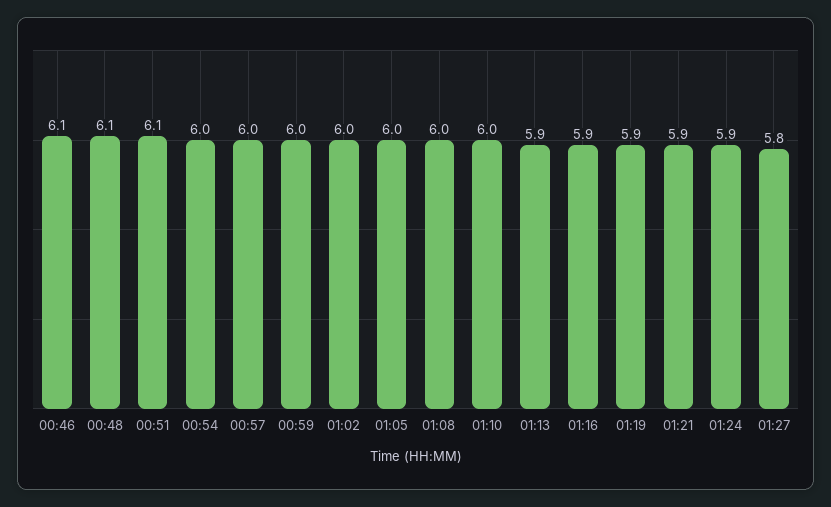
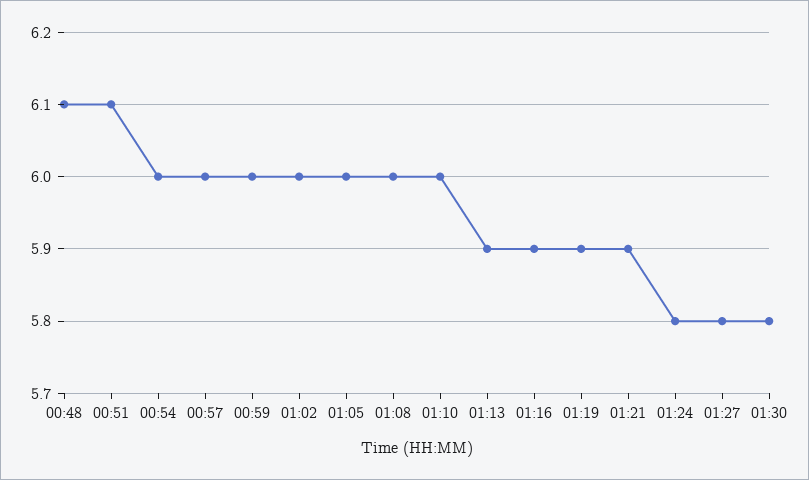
00:46: 6.1 -> none
01:24: 5.9 -> 5.8
01:30: none -> 5.8

